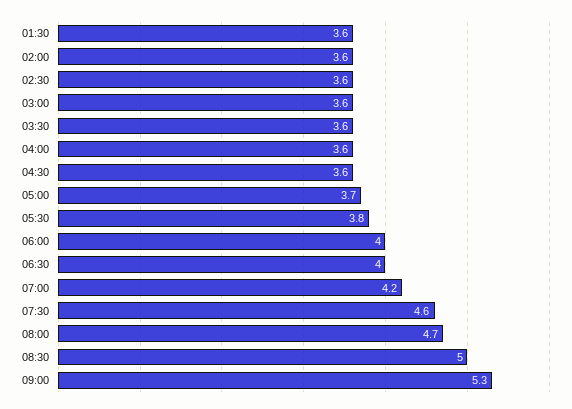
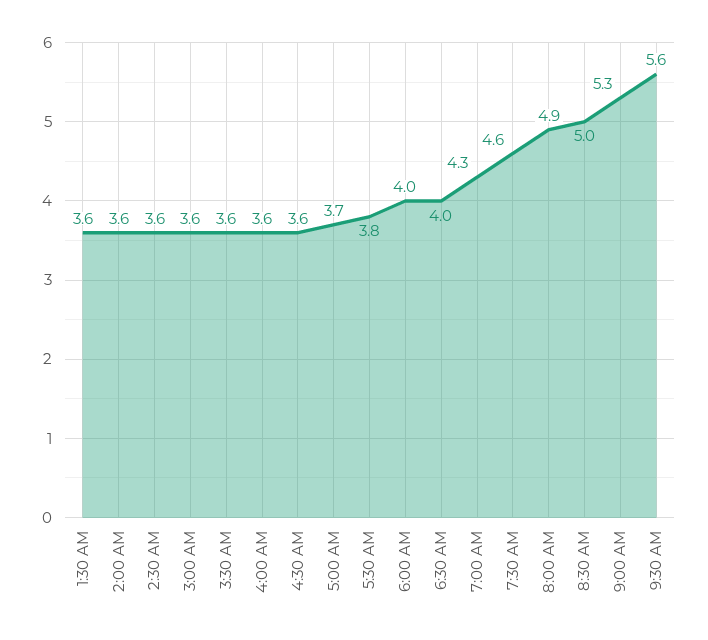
07:00: 4.2 -> 4.3
08:00: 4.7 -> 4.9
9:30 AM: none -> 5.6

